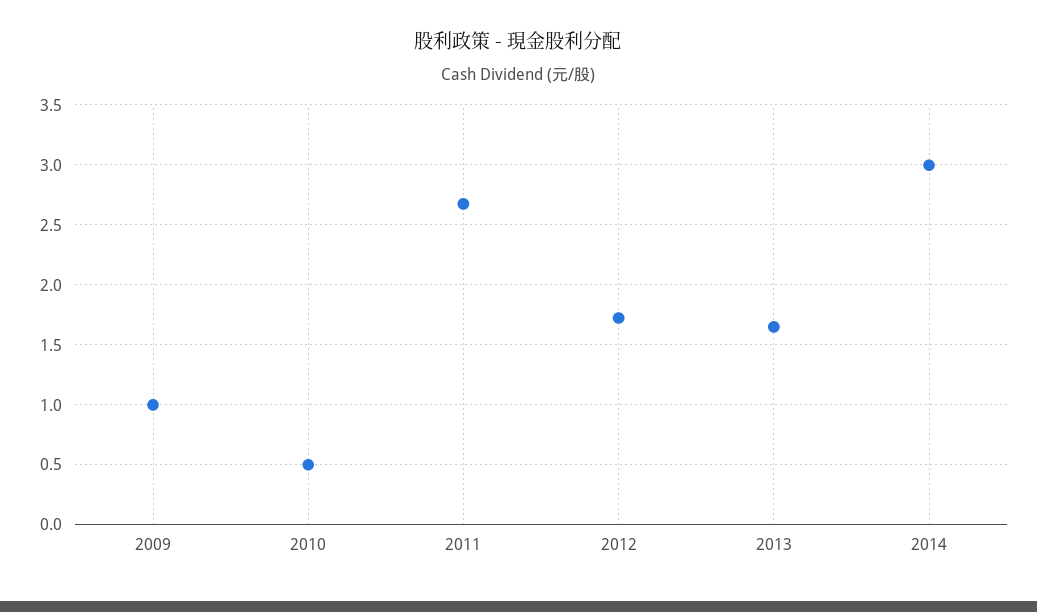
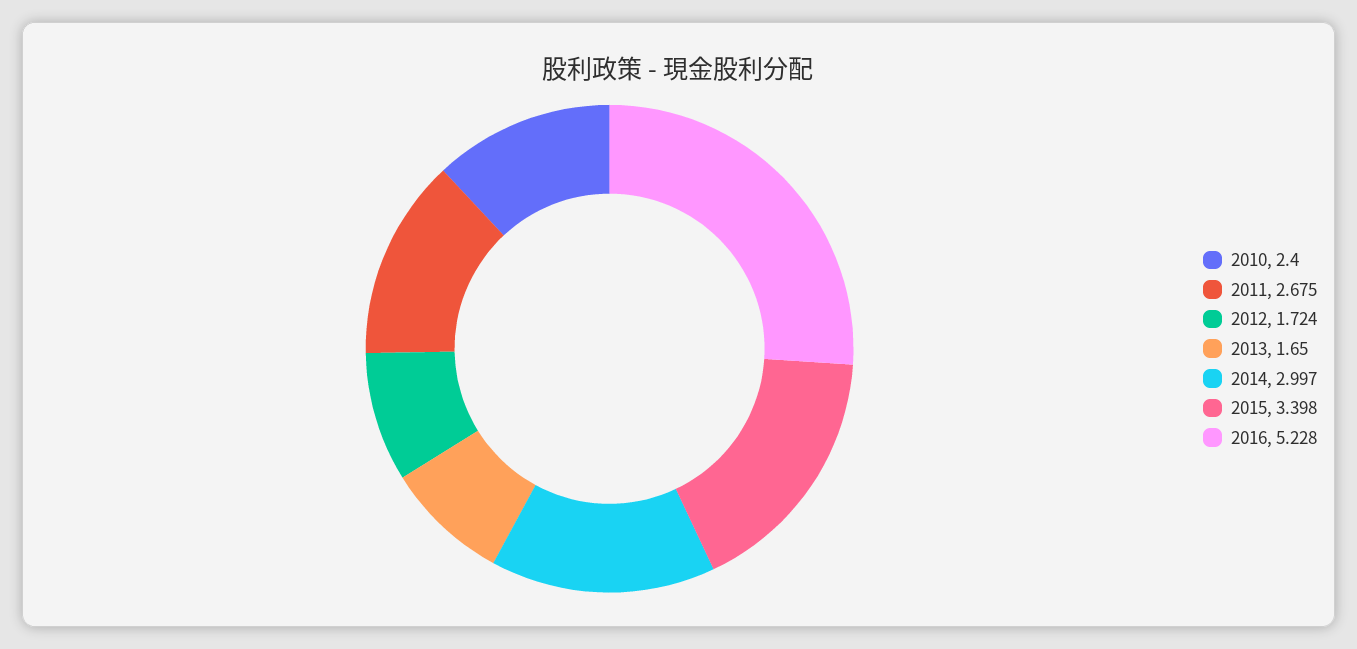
2009: 1 -> none
2010: 0.5 -> 2.4
2015: none -> 3.398
2016: none -> 5.228

